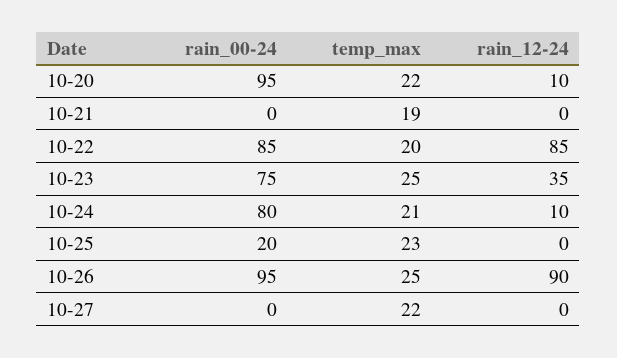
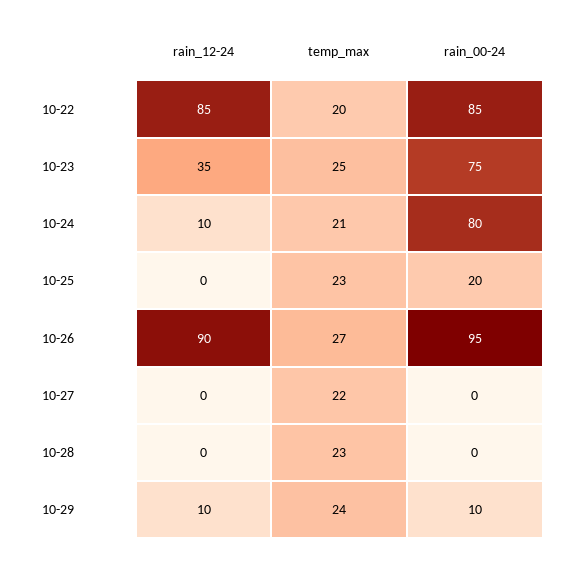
rain_00-24, 10-20: 95 -> none
temp_max, 10-20: 22 -> none
rain_12-24, 10-20: 10 -> none
rain_00-24, 10-21: 0 -> none
temp_max, 10-21: 19 -> none
rain_12-24, 10-21: 0 -> none
temp_max, 10-26: 25 -> 27
rain_12-24, 10-28: none -> 0
temp_max, 10-28: none -> 23
rain_00-24, 10-28: none -> 0
rain_12-24, 10-29: none -> 10
temp_max, 10-29: none -> 24
rain_00-24, 10-29: none -> 10

